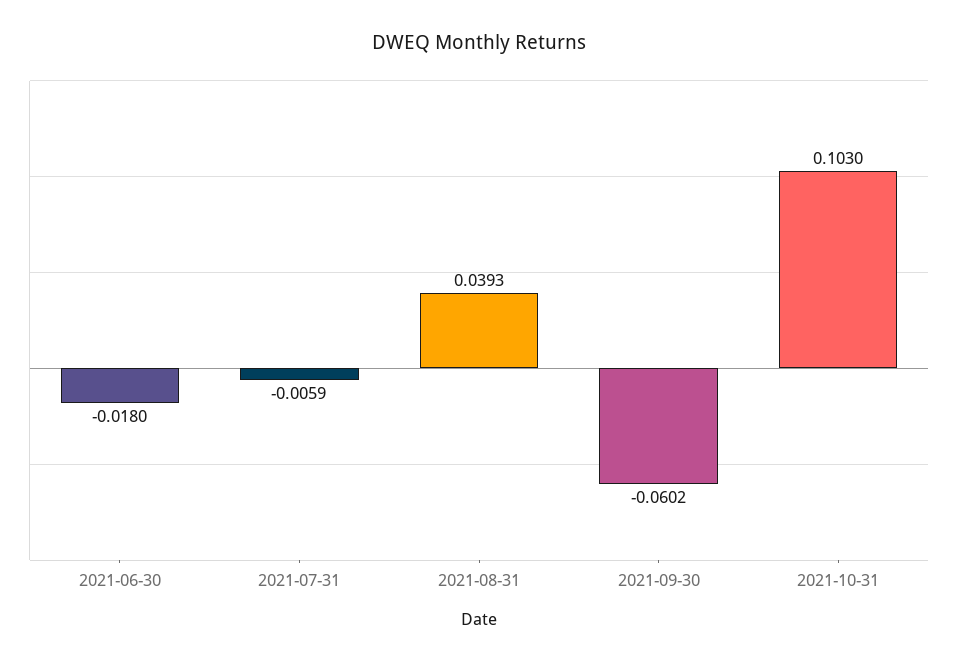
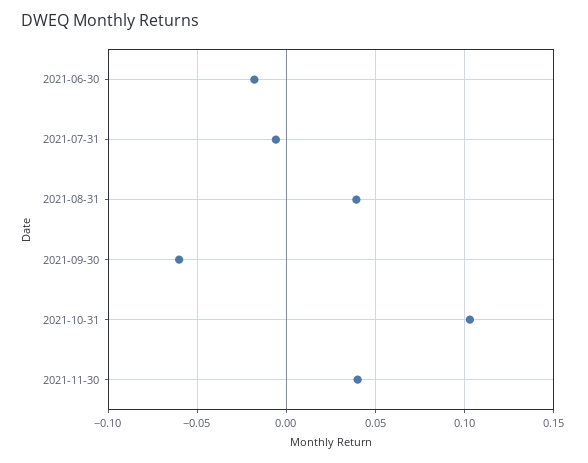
2021-11-30: none -> 0.04

